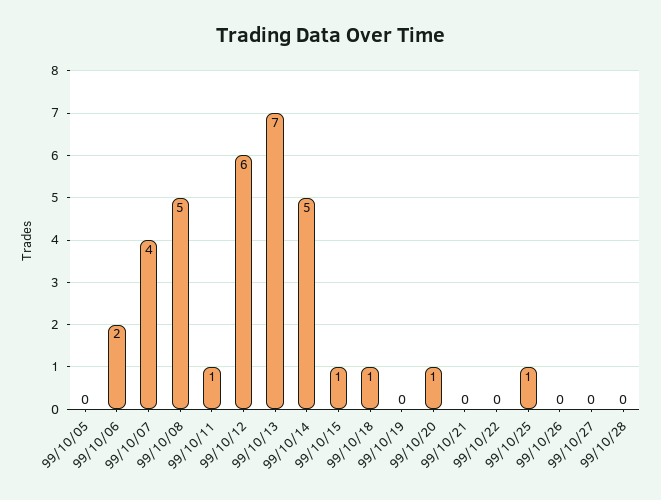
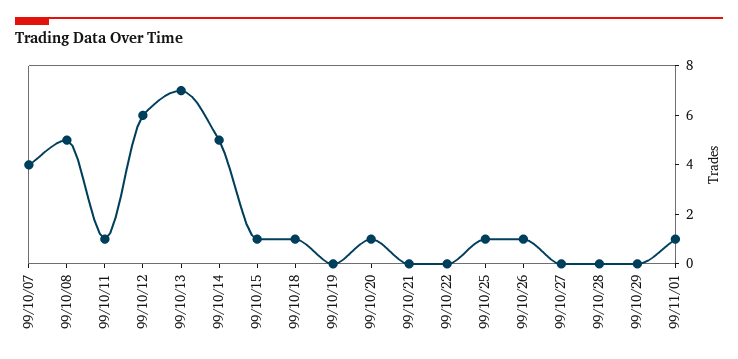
99/10/05: 0 -> none
99/10/06: 2 -> none
99/10/26: 0 -> 1
99/10/29: none -> 0
99/11/01: none -> 1

